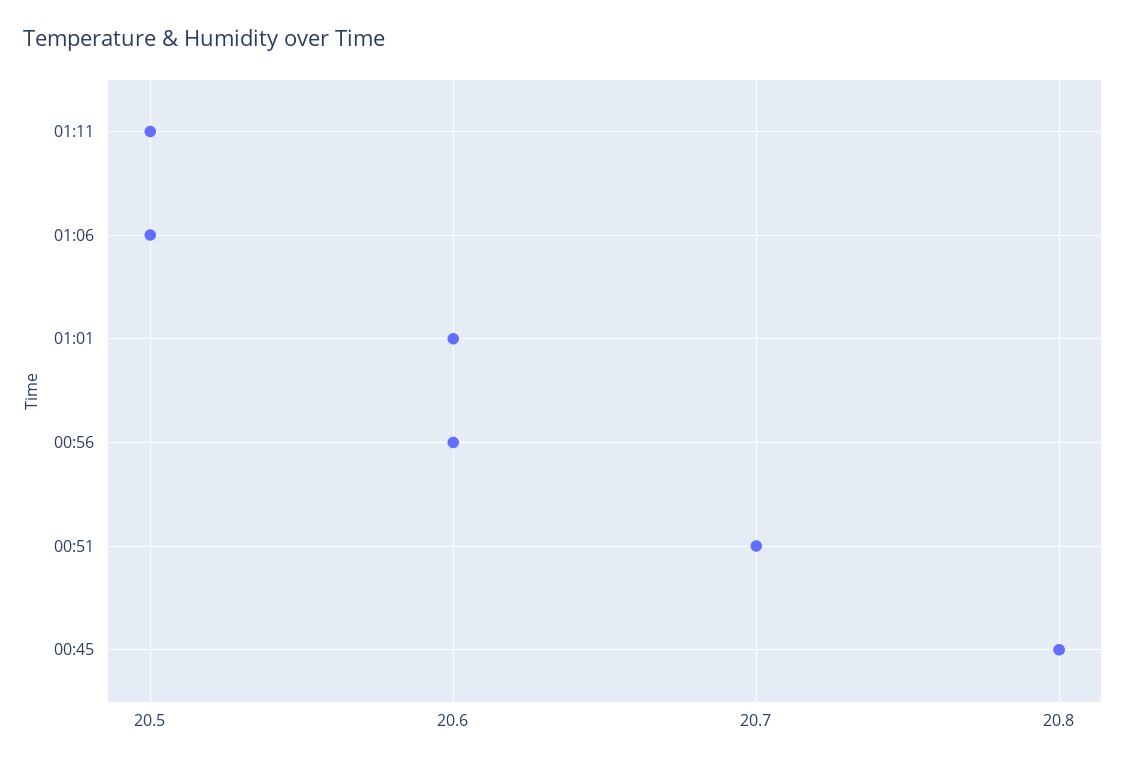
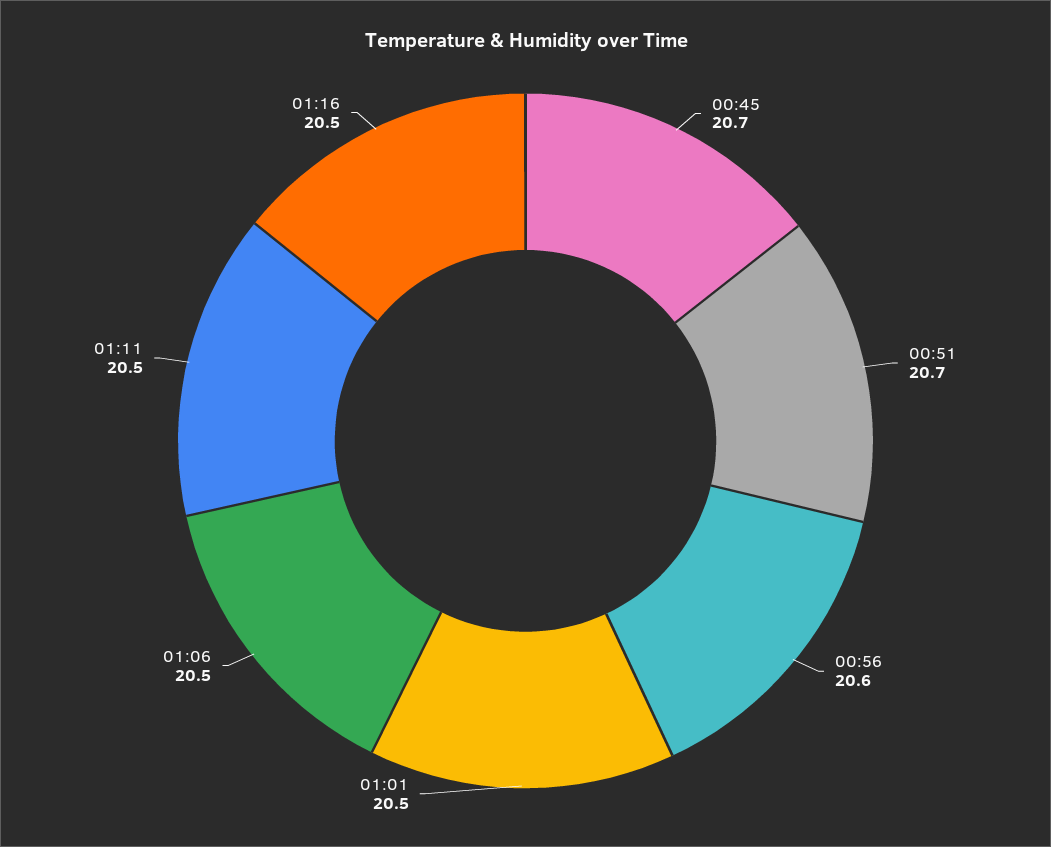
01:01: 20.6 -> 20.5
00:45: 20.8 -> 20.7
01:16: none -> 20.5

